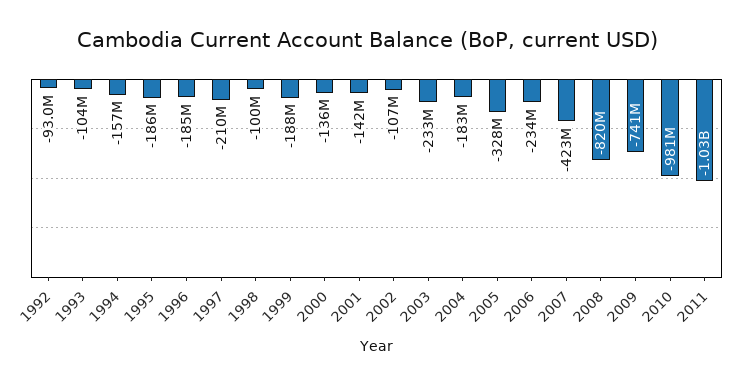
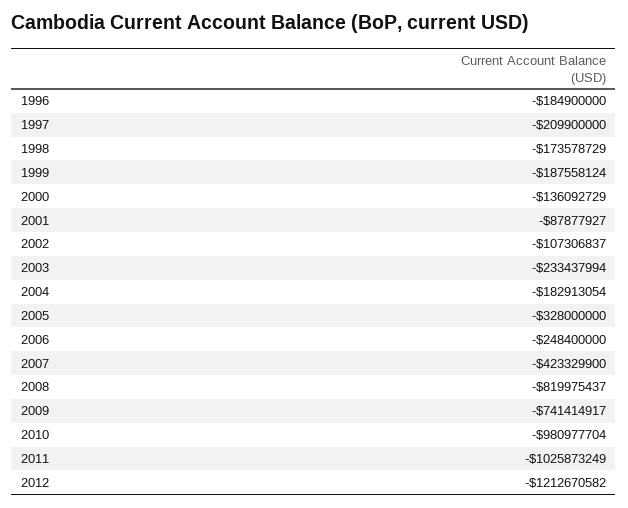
1992: -93000000 -> none
1993: -104000000 -> none
1994: -157000000 -> none
1995: -186000000 -> none
1998: -100000000 -> -173578729
2001: -142000000 -> -87877927
2006: -234000000 -> -248400000
2012: none -> -1212670582

